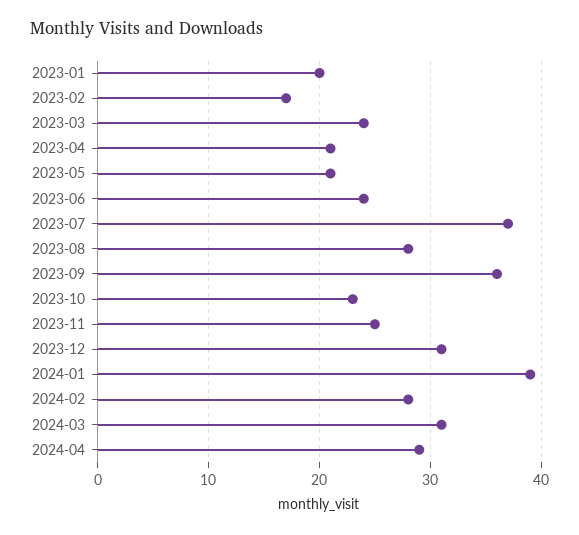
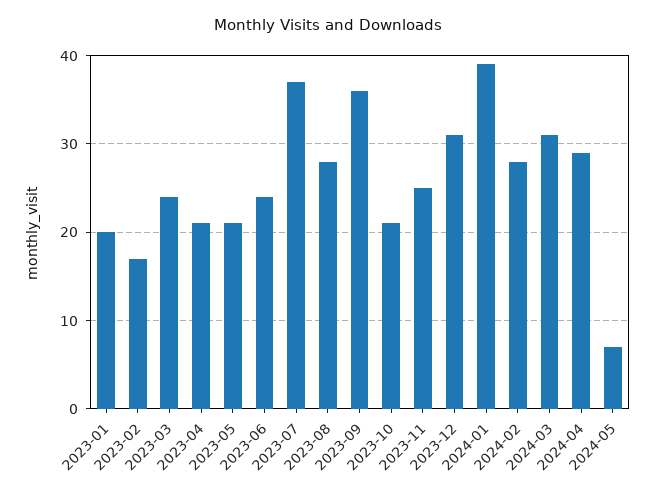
2023-10: 23 -> 21
2024-05: none -> 7

